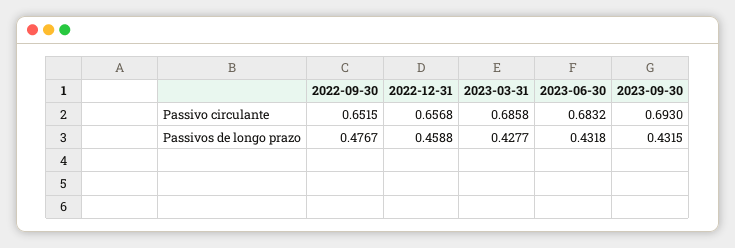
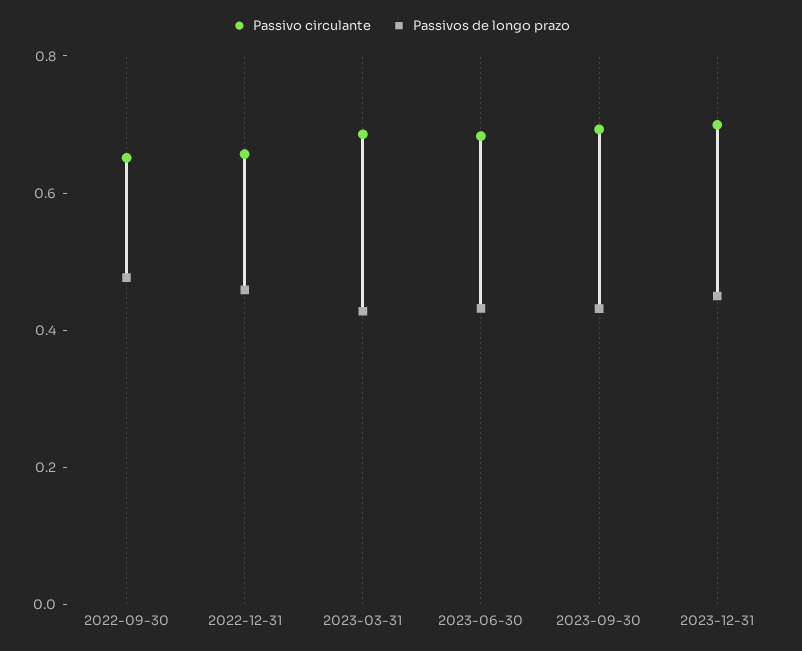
Passivo circulante, 2023-12-31: none -> 0.7
Passivos de longo prazo, 2023-12-31: none -> 0.45

